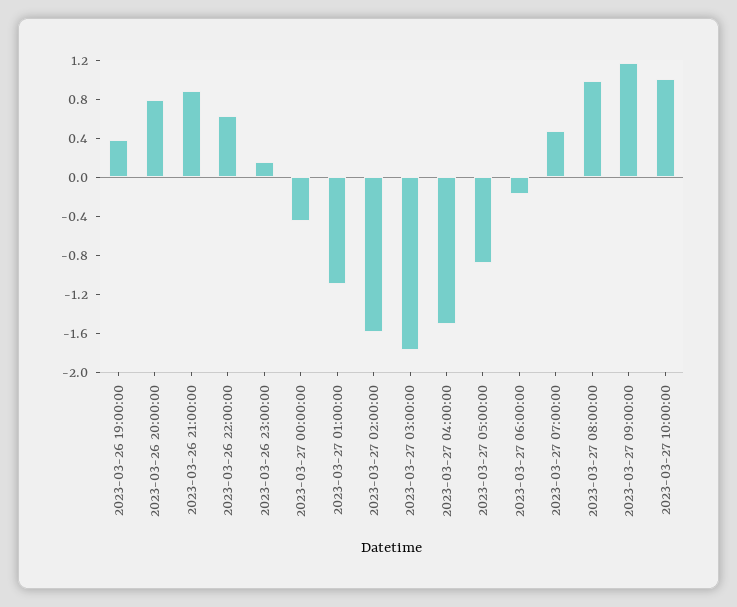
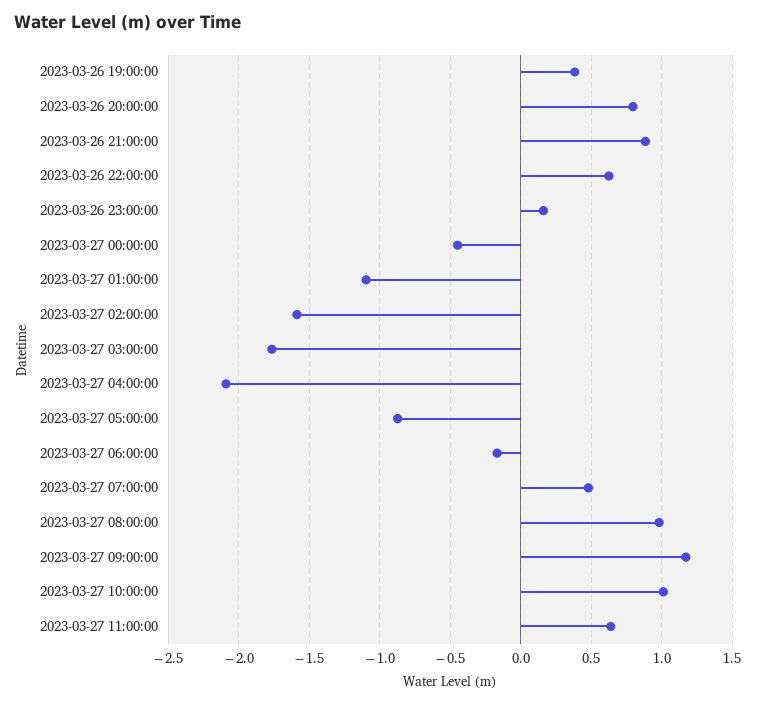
2023-03-27 04:00:00: -1.5 -> -2.1
2023-03-27 11:00:00: none -> 0.65

